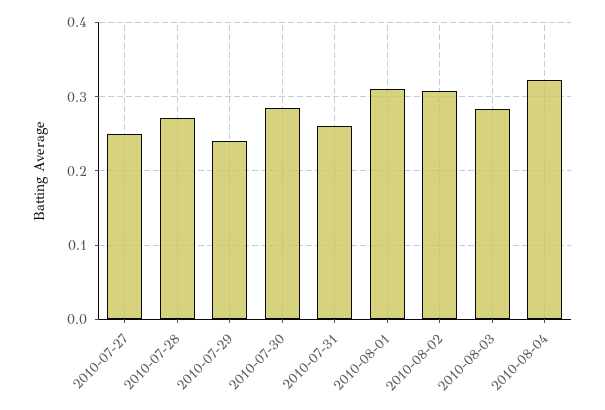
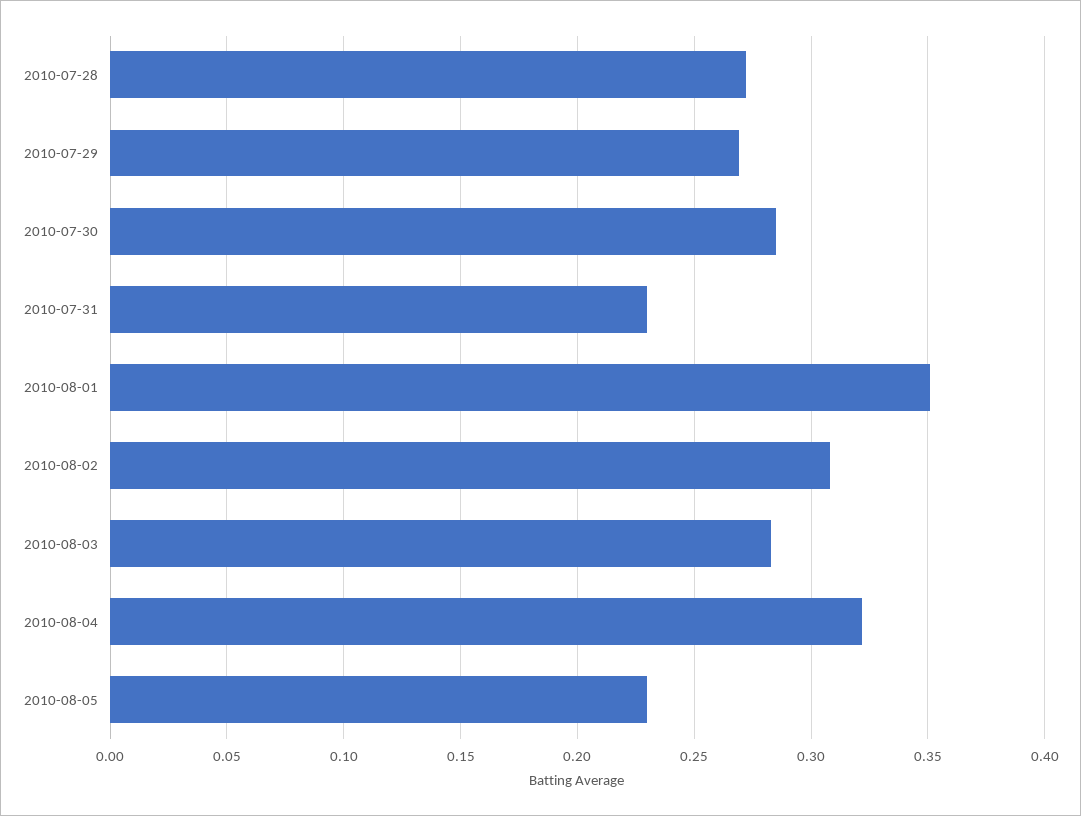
2010-07-27: 0.25 -> none
2010-07-29: 0.24 -> 0.27
2010-07-31: 0.26 -> 0.23
2010-08-01: 0.31 -> 0.35
2010-08-05: none -> 0.23

